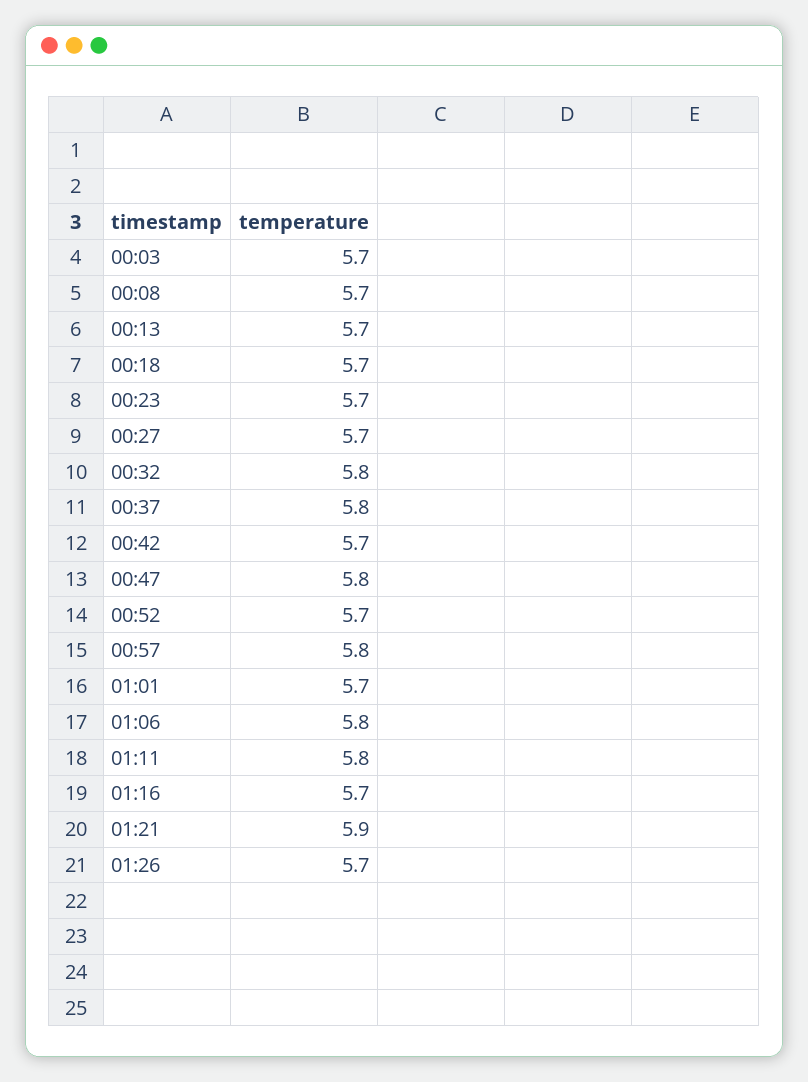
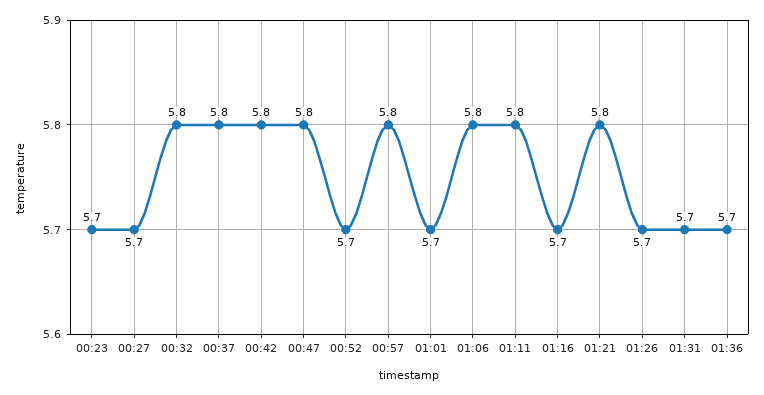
00:03: 5.7 -> none
00:08: 5.7 -> none
00:13: 5.7 -> none
00:18: 5.7 -> none
00:42: 5.7 -> 5.8
01:21: 5.9 -> 5.8
01:31: none -> 5.7
01:36: none -> 5.7

